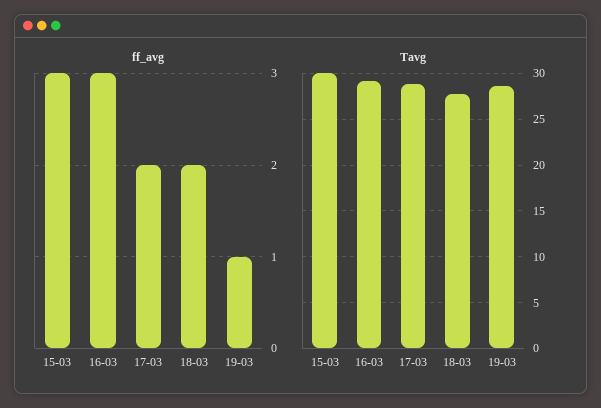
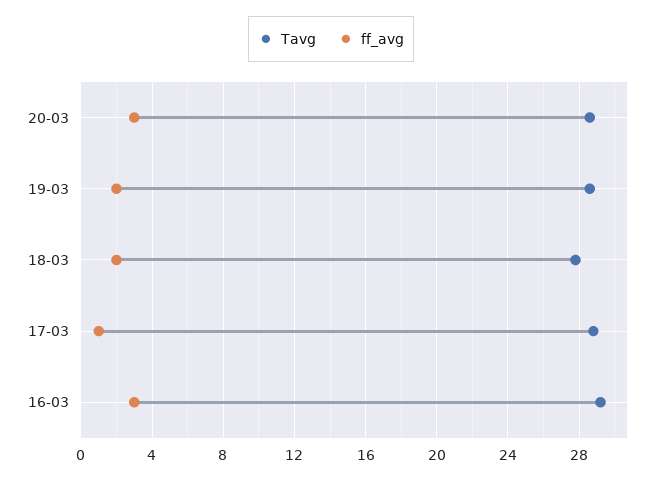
ff_avg, 15-03: 3 -> none
ff_avg, 17-03: 2 -> 1
ff_avg, 19-03: 1 -> 2
Tavg, 15-03: 30 -> none
Tavg, 20-03: none -> 28.5
ff_avg, 20-03: none -> 3

